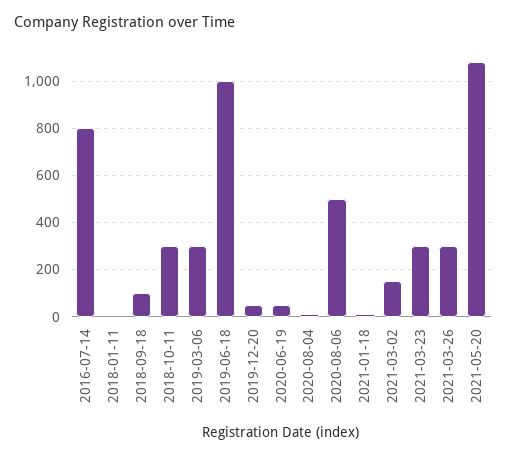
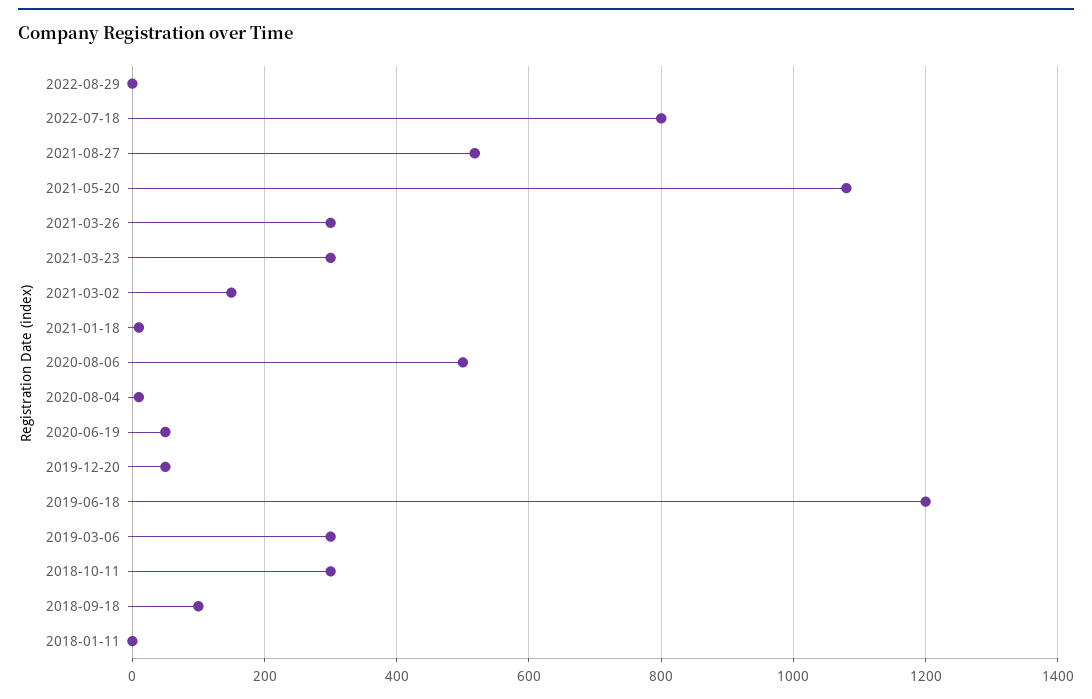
2016-07-14: 800 -> none
2019-06-18: 1000 -> 1200
2022-08-29: none -> 0
2022-07-18: none -> 800
2021-08-27: none -> 520

